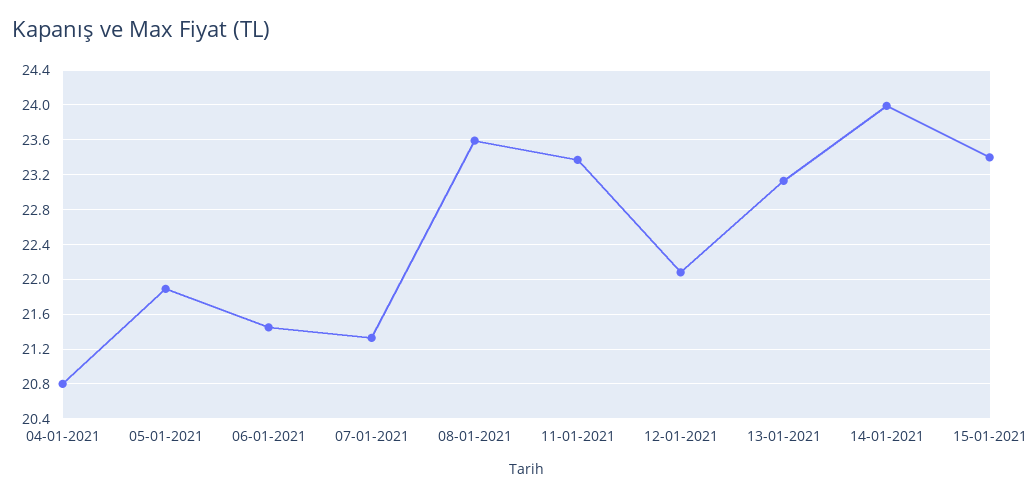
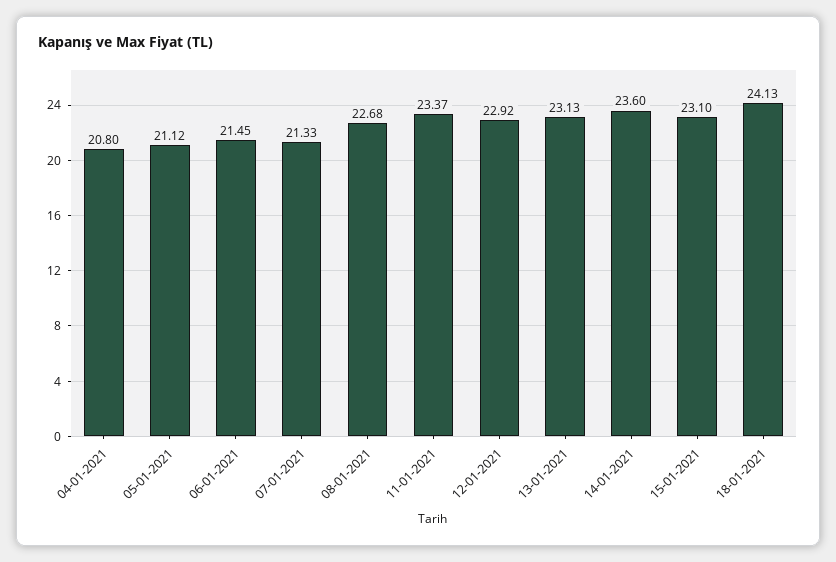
05-01-2021: 21.9 -> 21.12
08-01-2021: 23.6 -> 22.68
12-01-2021: 22.1 -> 22.92
14-01-2021: 24 -> 23.6
15-01-2021: 23.4 -> 23.1
18-01-2021: none -> 24.13

